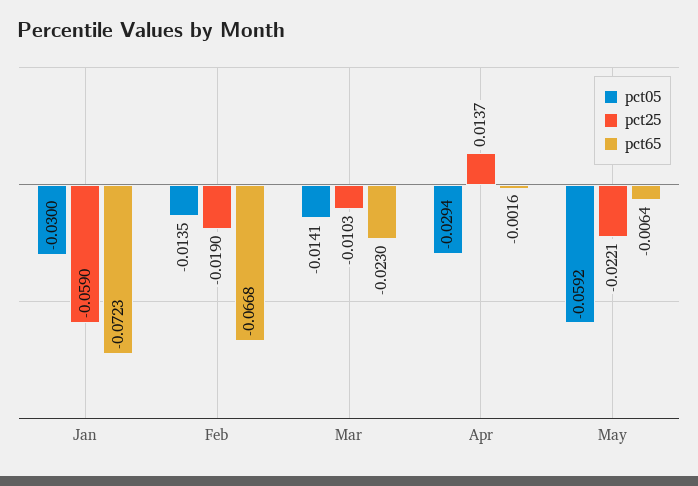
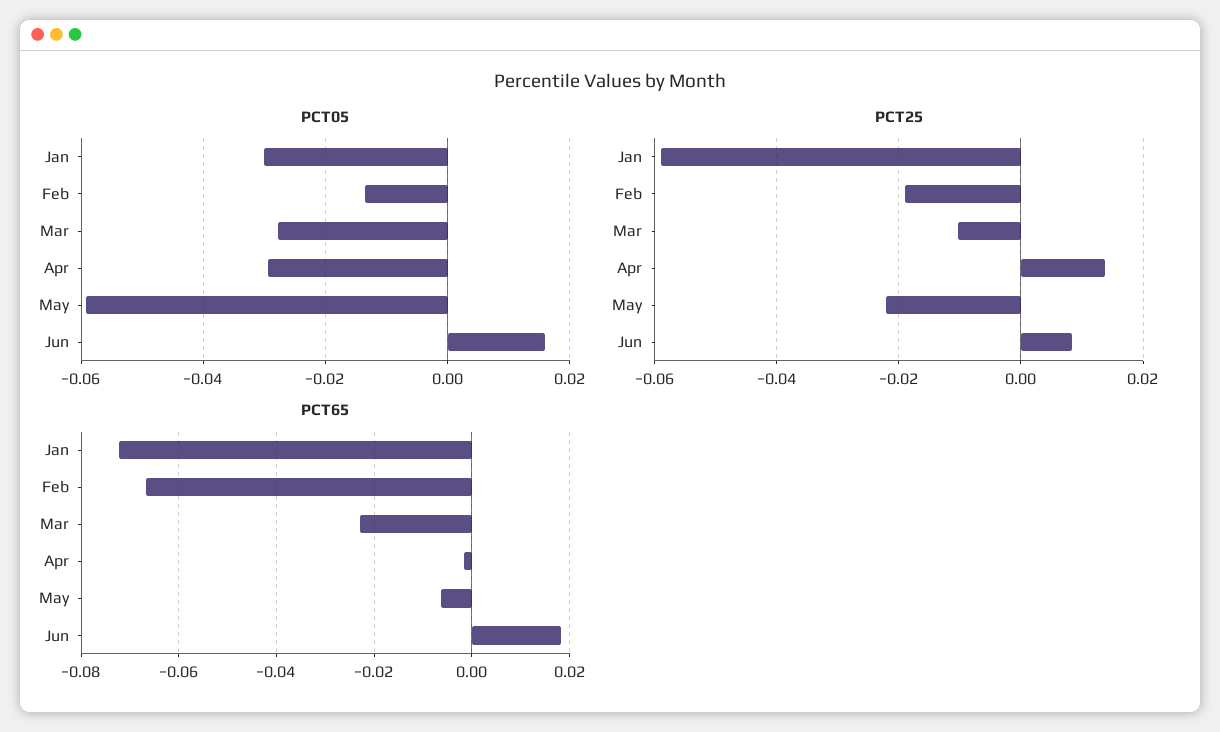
pct05, Mar: -0.0141 -> -0.028
pct05, Jun: none -> 0.016
pct25, Jun: none -> 0.008
pct65, Jun: none -> 0.018

